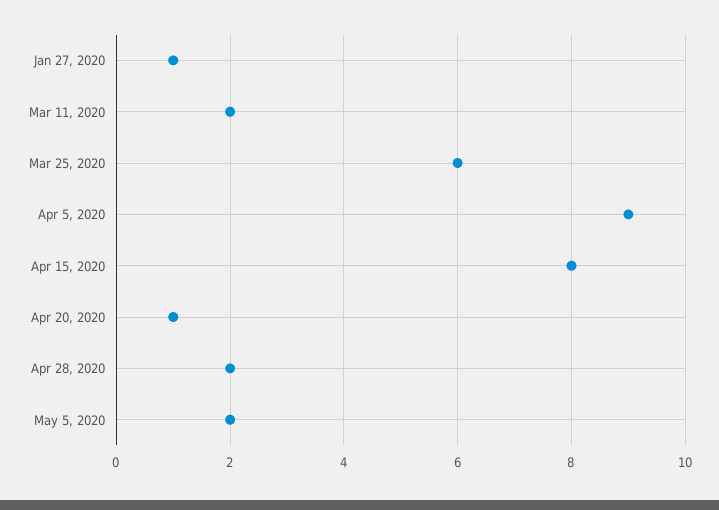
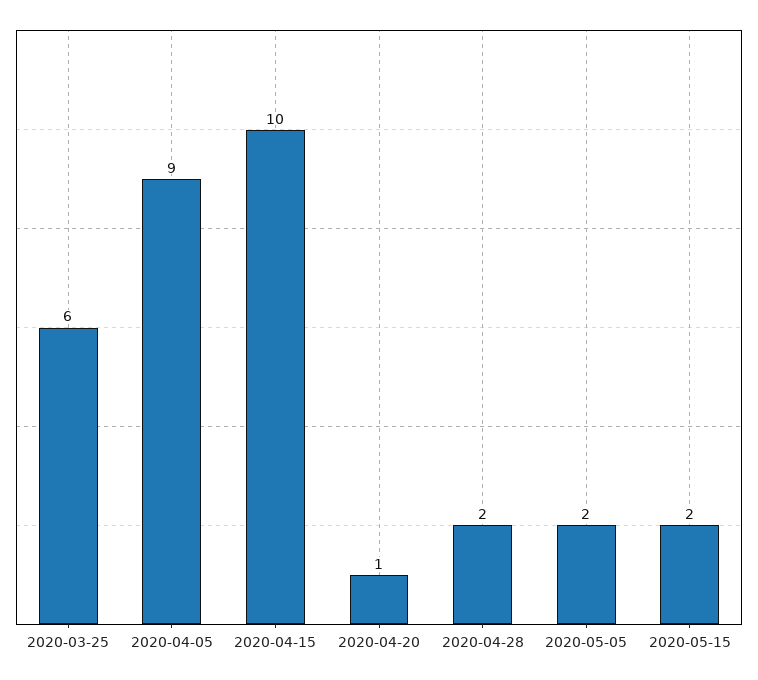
Jan 27, 2020: 1 -> none
Mar 11, 2020: 2 -> none
Apr 15, 2020: 8 -> 10
2020-05-15: none -> 2

